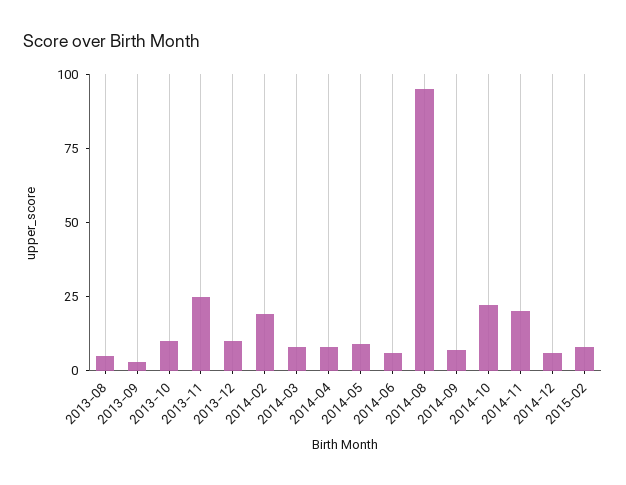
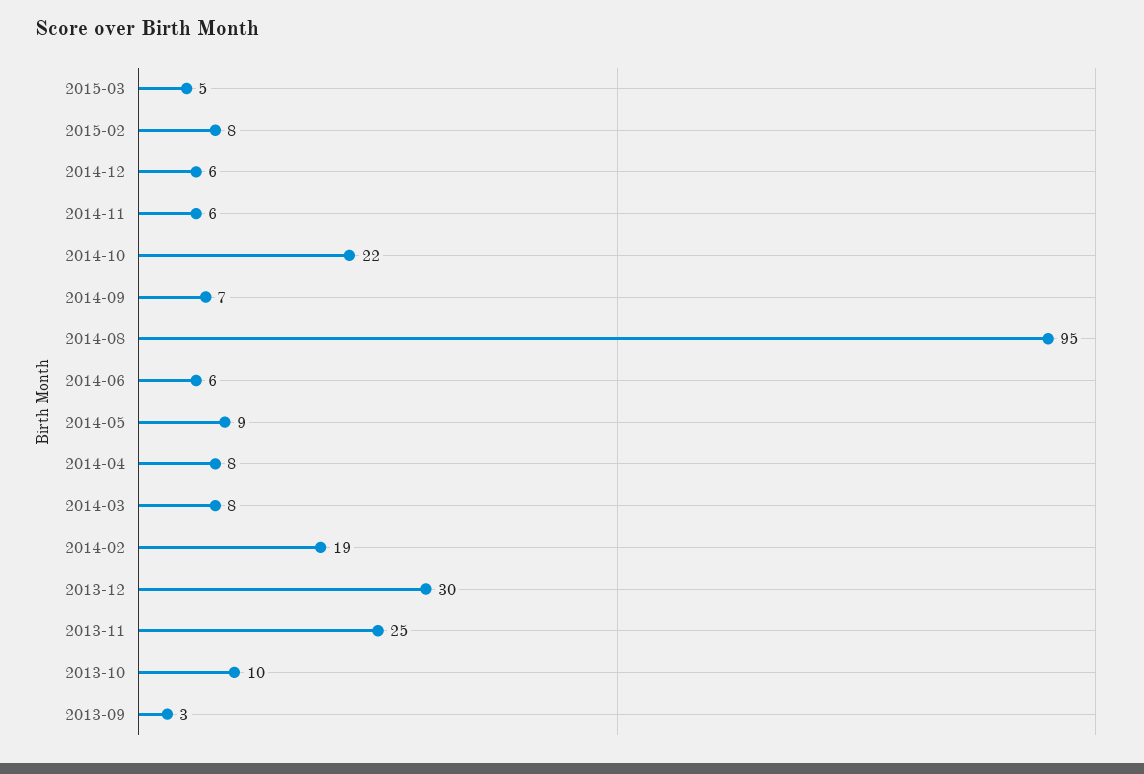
2013-08: 5 -> none
2013-12: 10 -> 30
2014-11: 20 -> 6
2015-03: none -> 5

